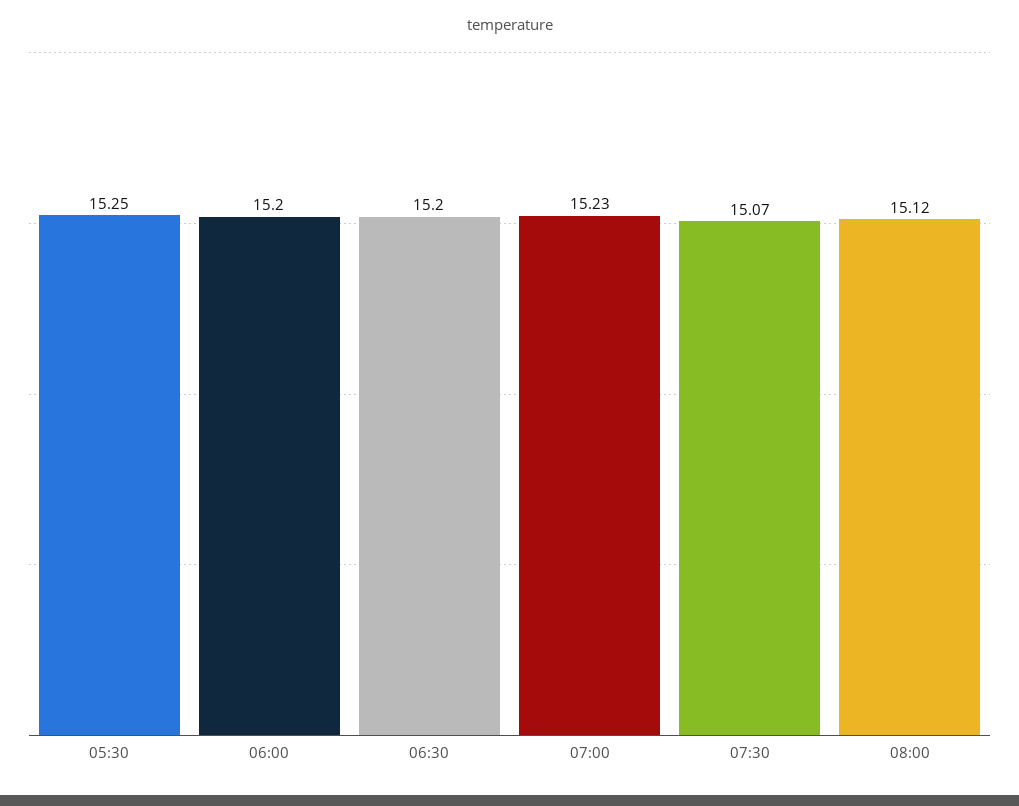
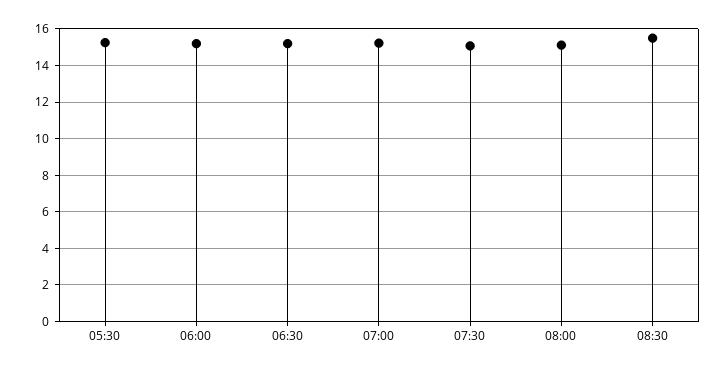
08:30: none -> 15.5

